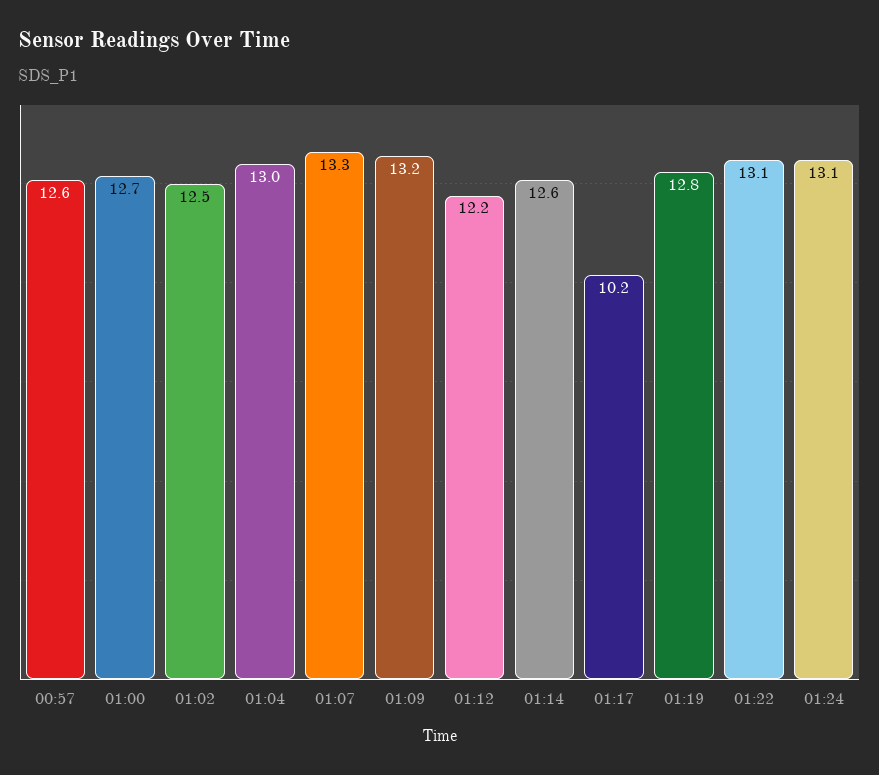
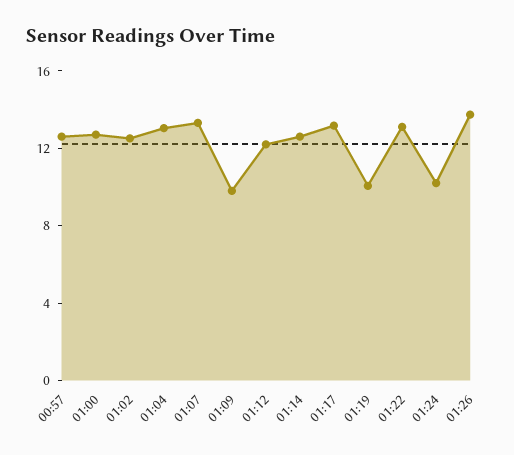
01:09: 13.2 -> 10
01:17: 10.2 -> 13
01:19: 12.8 -> 10
01:24: 13.1 -> 10
01:26: none -> 14

